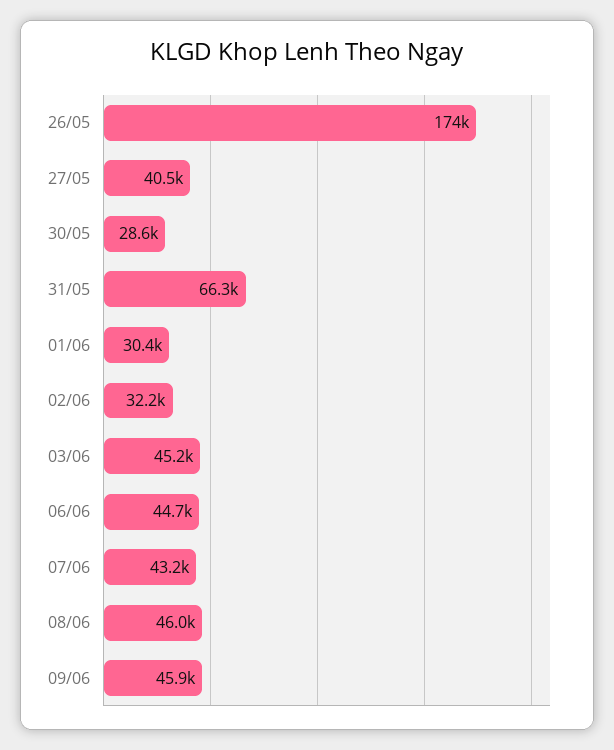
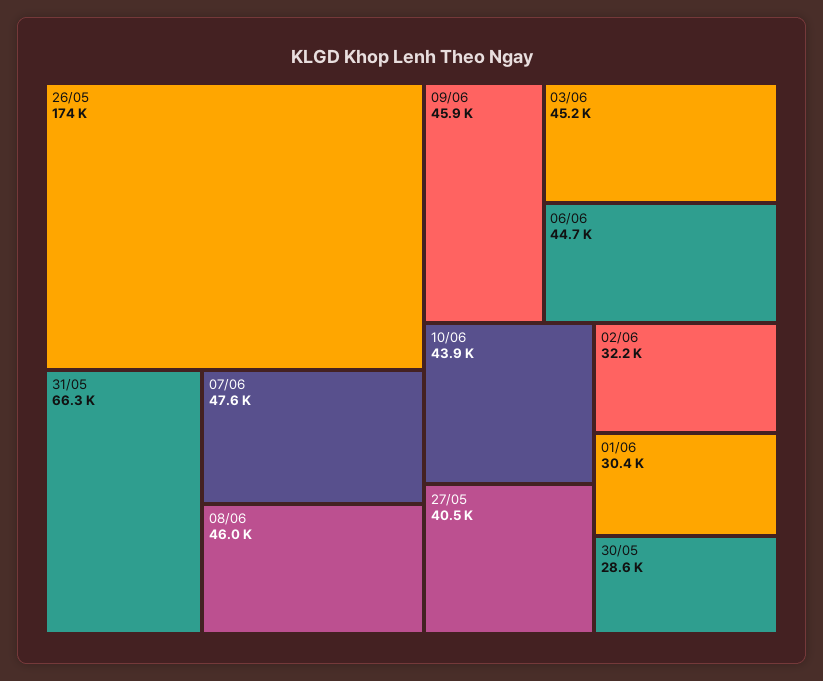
07/06: 43200 -> 47600
10/06: none -> 43900

